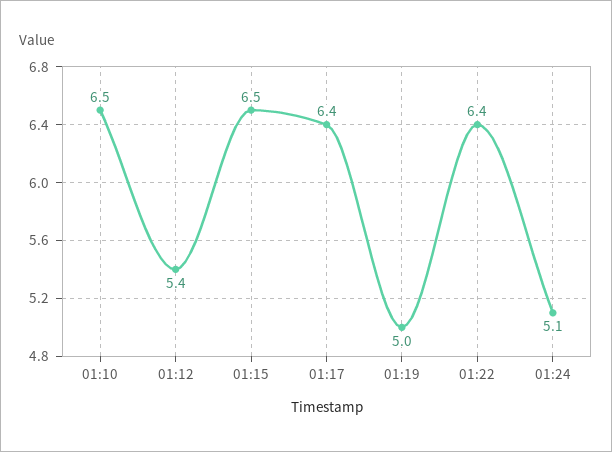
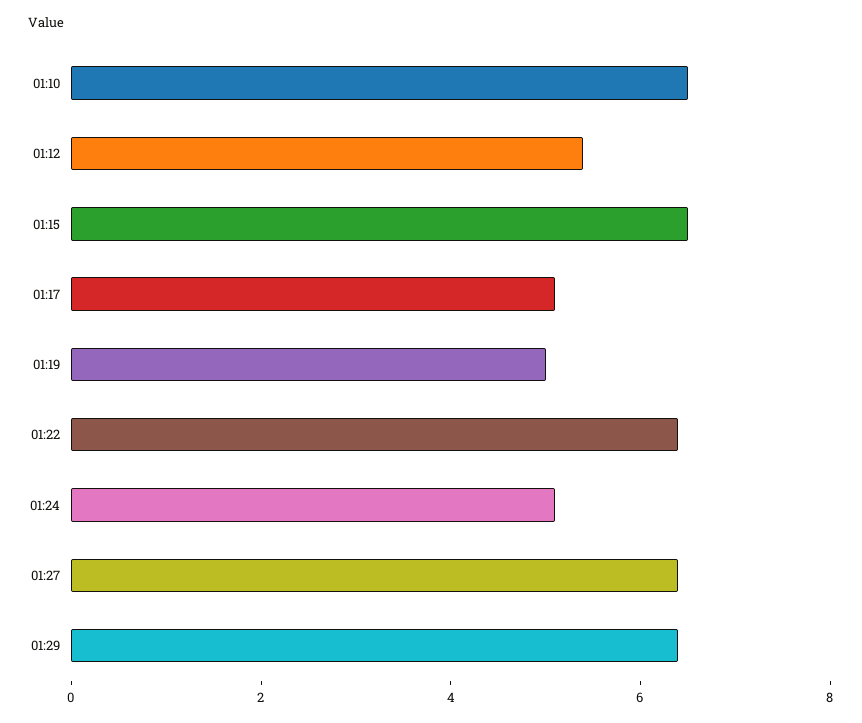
01:17: 6.4 -> 5
01:27: none -> 6.5
01:29: none -> 6.5

